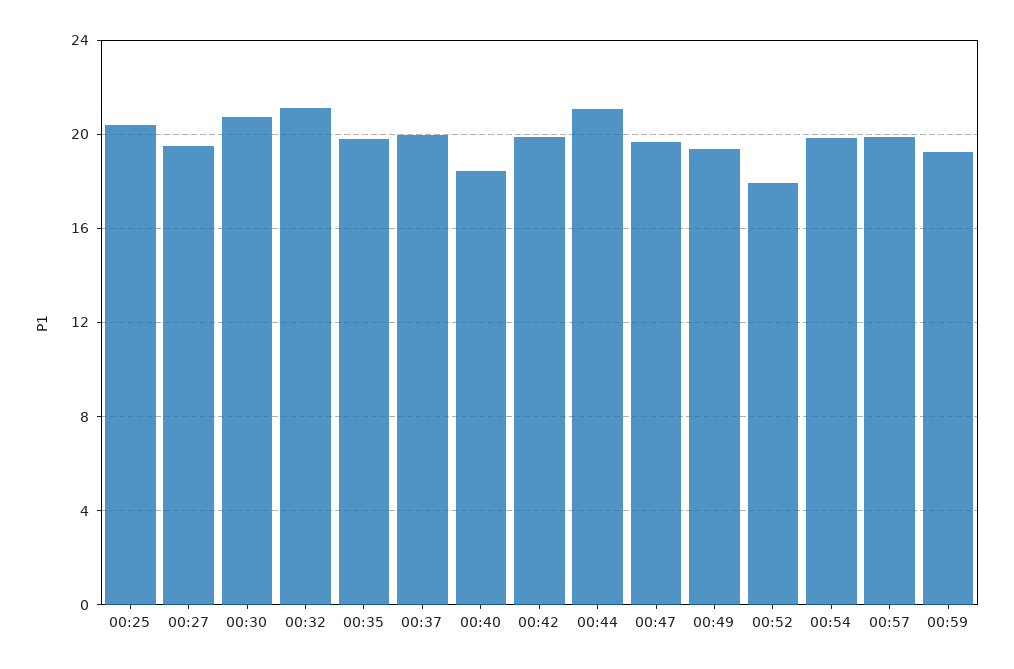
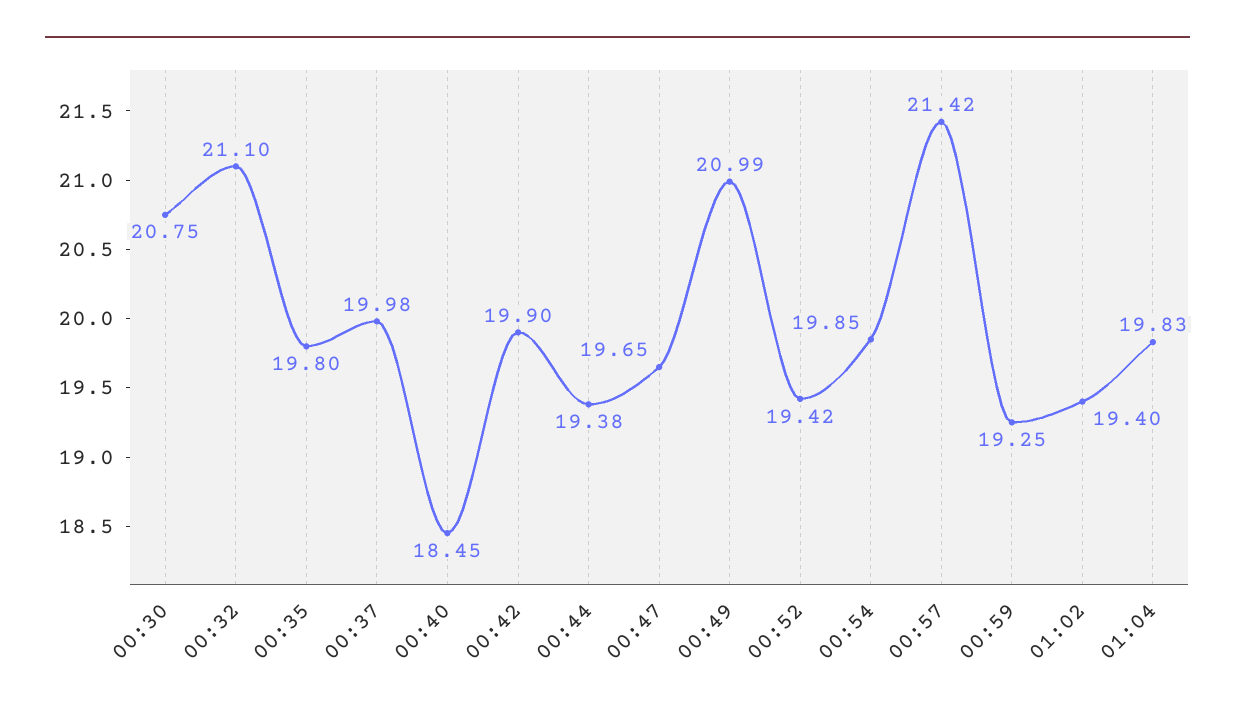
00:25: 20.5 -> none
00:27: 19.5 -> none
00:44: 21 -> 19.38
00:49: 19.5 -> 20.99
00:52: 18 -> 19.42
00:57: 20 -> 21.42
01:02: none -> 19.4
01:04: none -> 19.83

